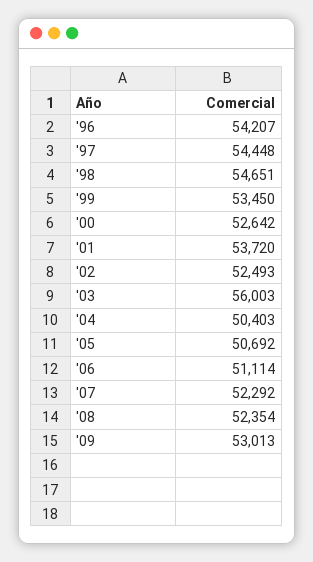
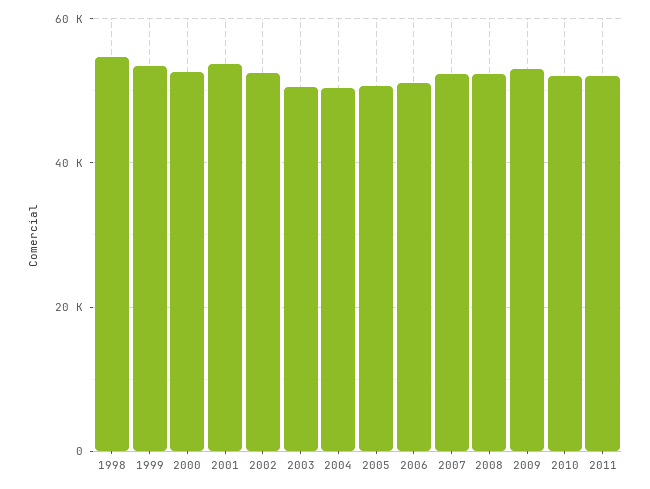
'96: 54207 -> none
'97: 54448 -> none
'03: 56003 -> 50000
2010: none -> 52000
2011: none -> 52000

